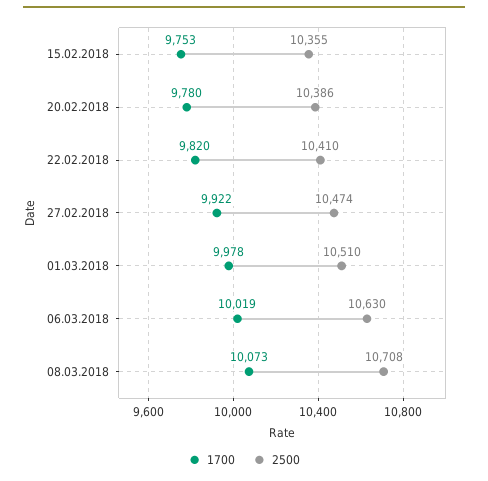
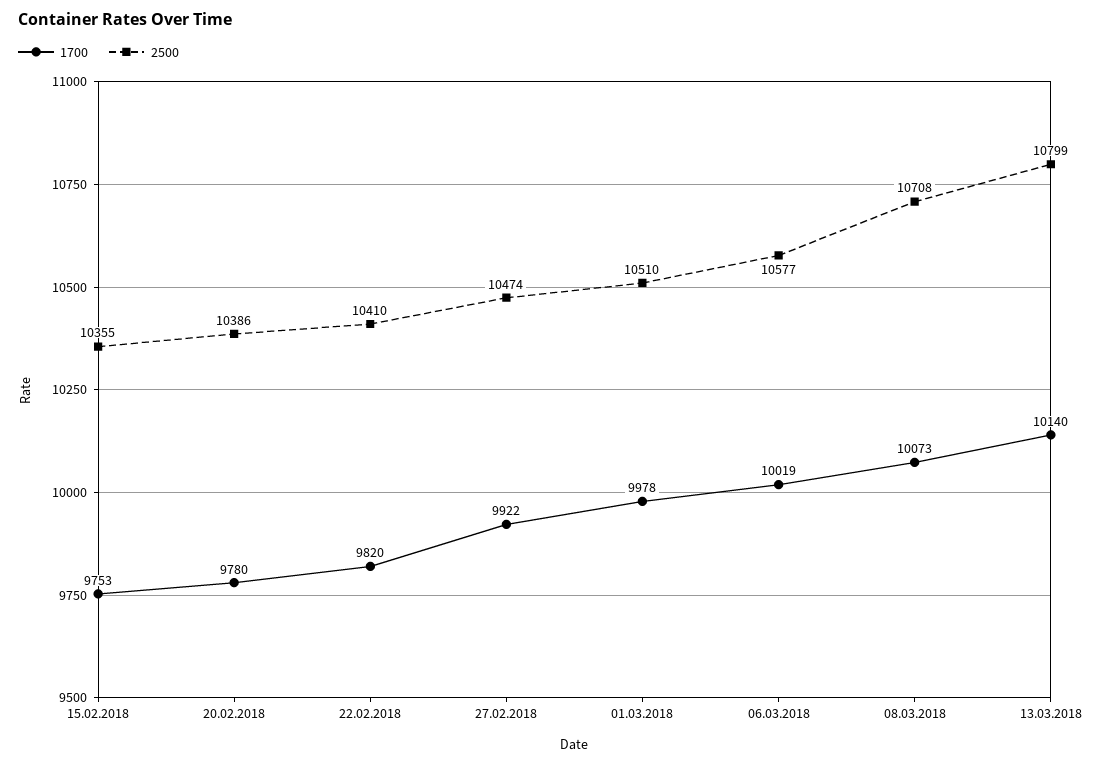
2500, 06.03.2018: 10630 -> 10577
1700, 13.03.2018: none -> 10140
2500, 13.03.2018: none -> 10799

